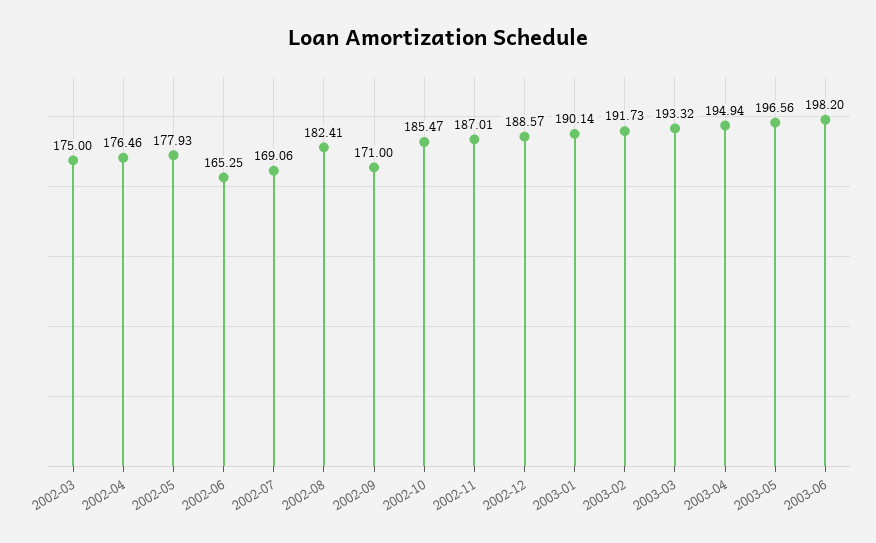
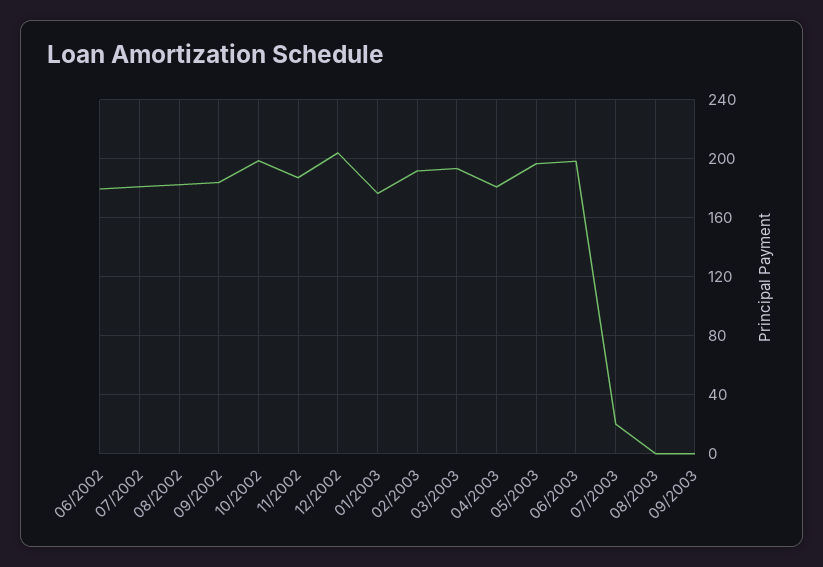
2002-03: 175 -> none
2002-04: 176.46 -> none
2002-05: 177.93 -> none
2002-06: 165.25 -> 180
2002-07: 169.06 -> 180
2002-09: 171 -> 185
2002-10: 185.47 -> 200
2002-12: 188.57 -> 205
2003-01: 190.14 -> 175
2003-04: 194.94 -> 180
07/2003: none -> 20
08/2003: none -> 0
09/2003: none -> 0

